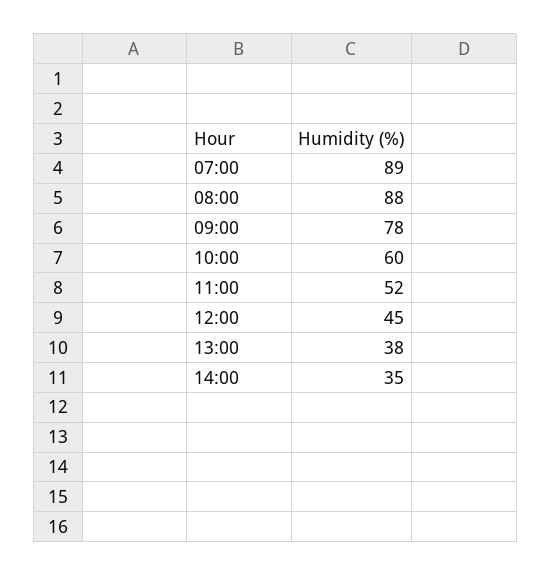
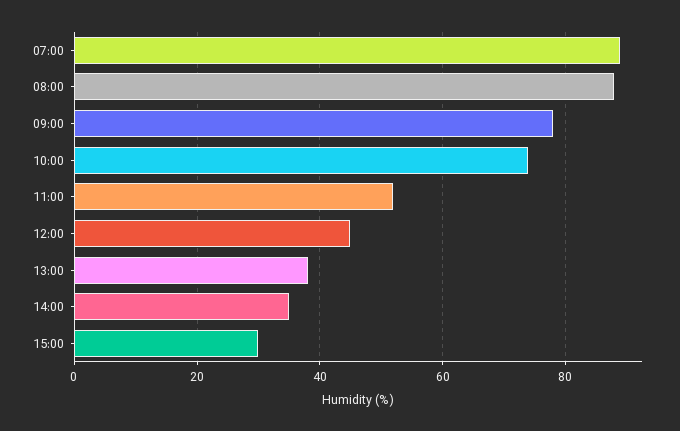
10:00: 60 -> 75
15:00: none -> 30

